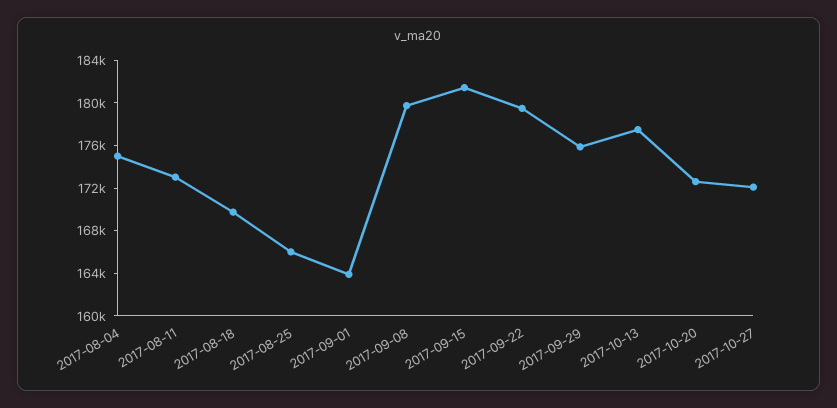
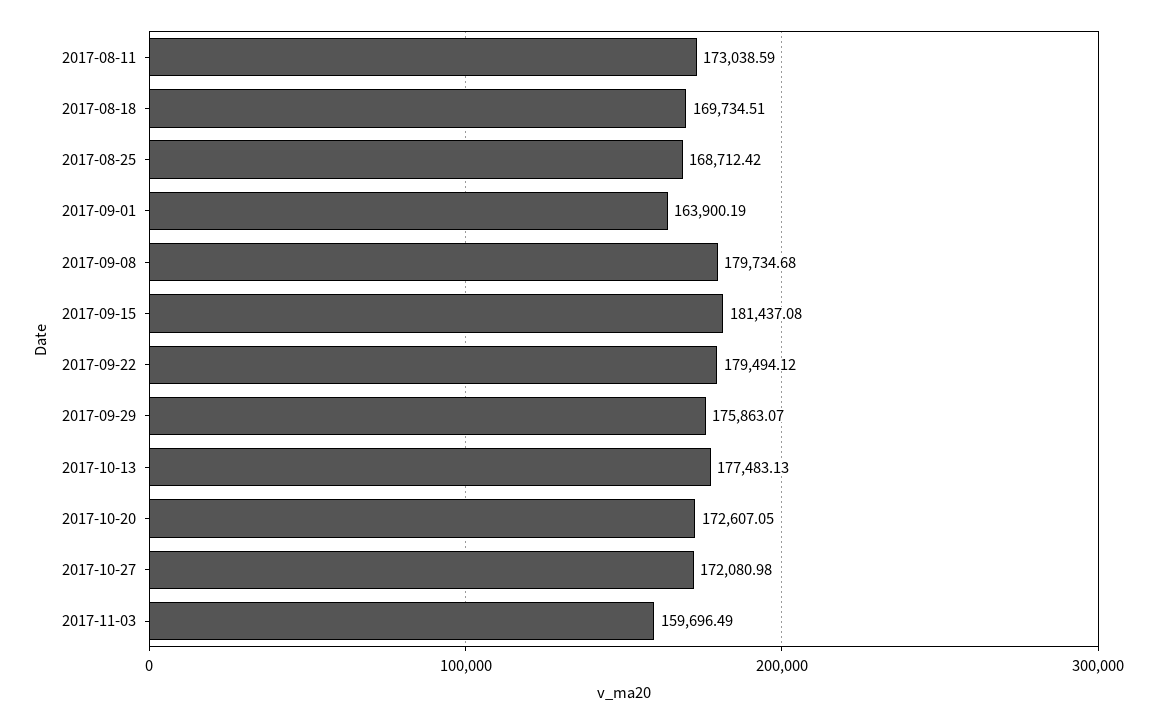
2017-08-04: 175000 -> none
2017-08-25: 166000 -> 168712.42
2017-11-03: none -> 159696.49

